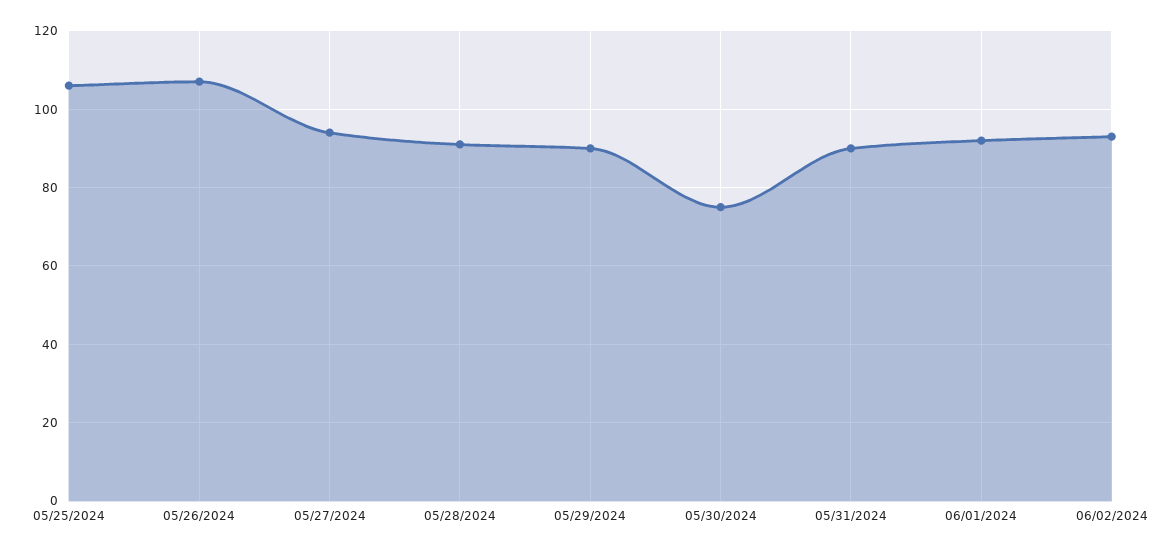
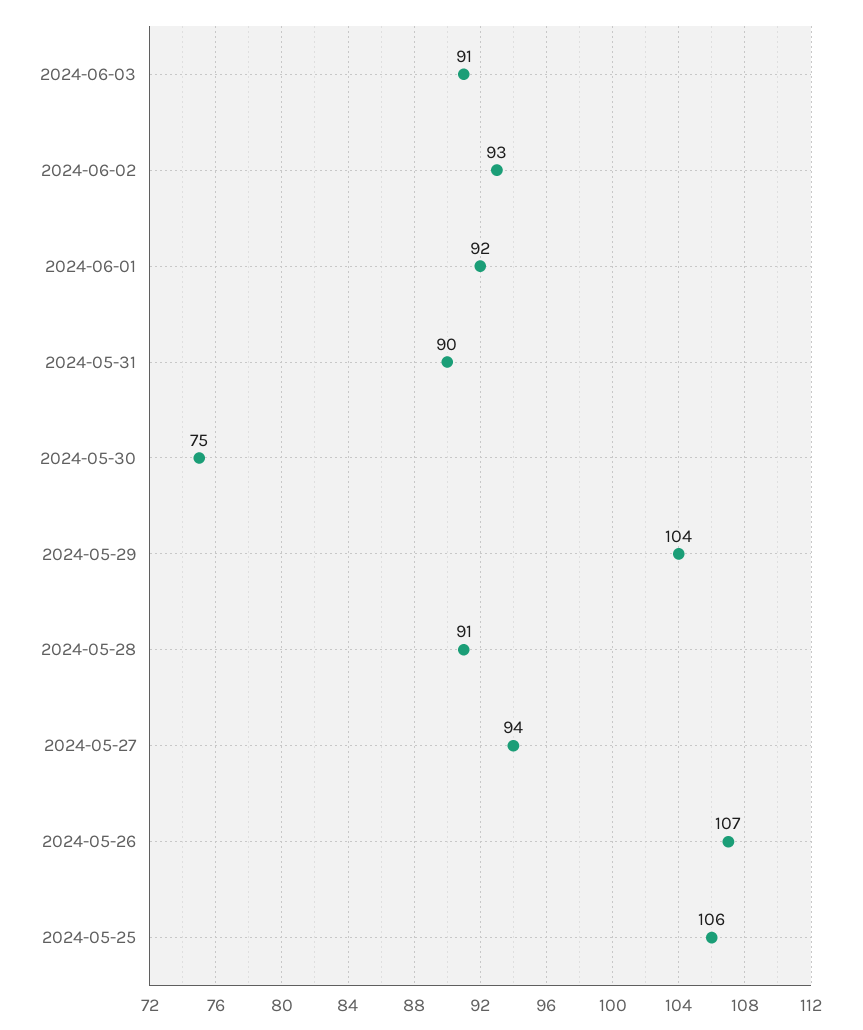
05/29/2024: 90 -> 104
2024-06-03: none -> 91

